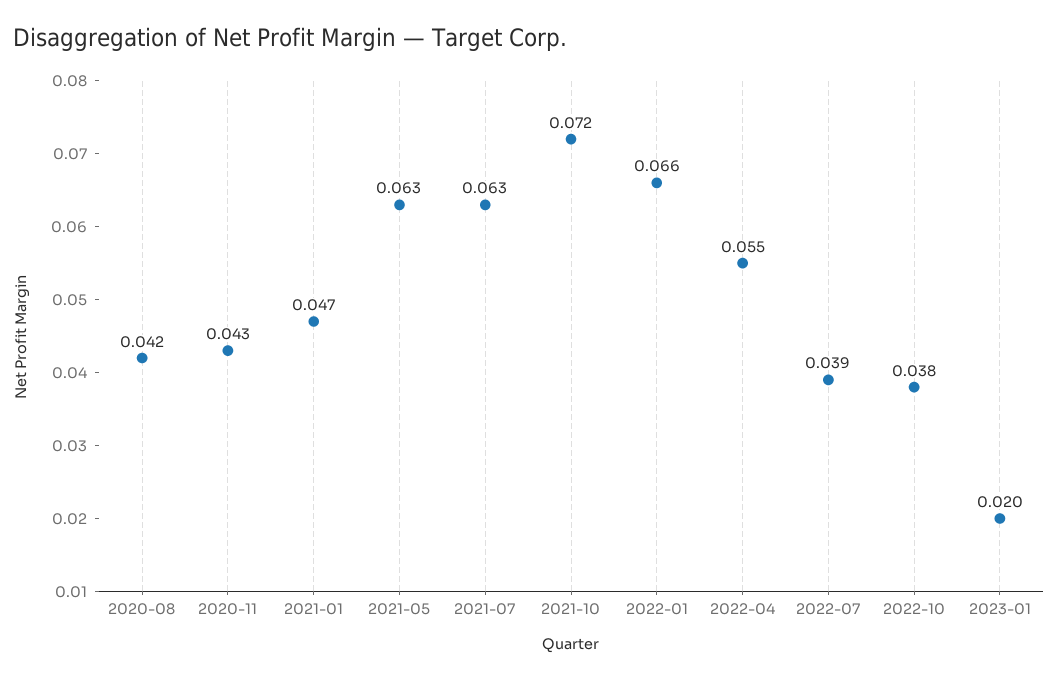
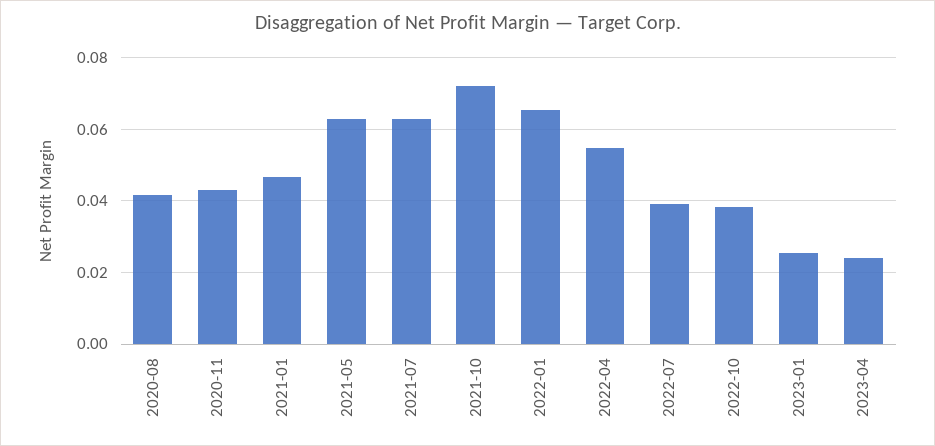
2023-01: 0.02 -> 0.026
2023-04: none -> 0.024

